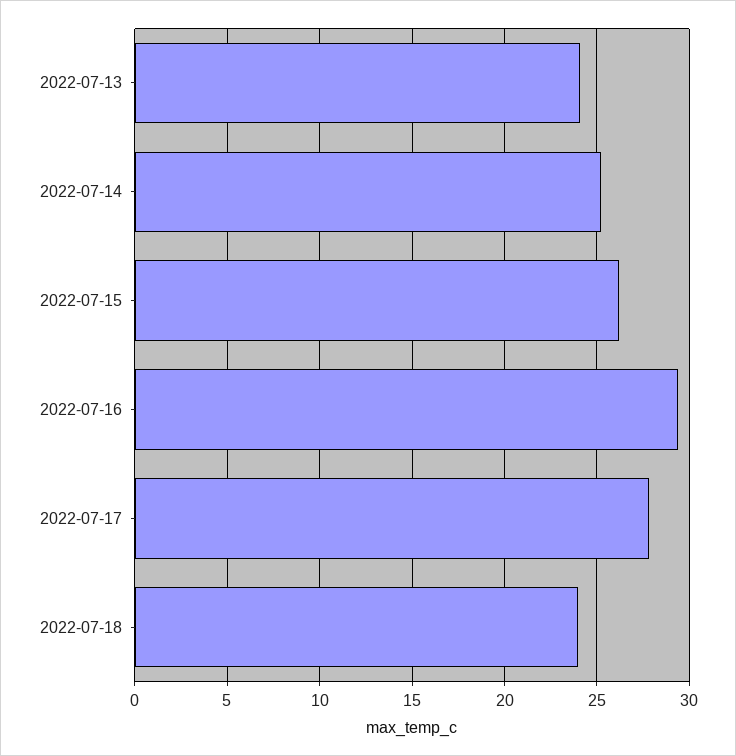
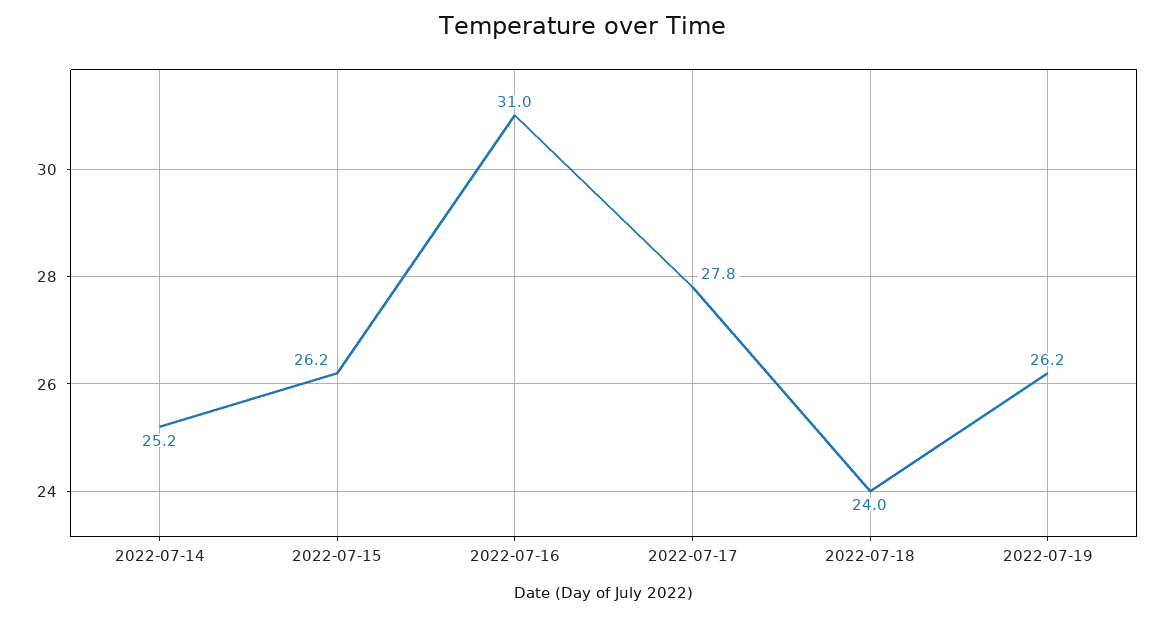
2022-07-13: 24 -> none
2022-07-16: 29.5 -> 31
2022-07-19: none -> 26.2

